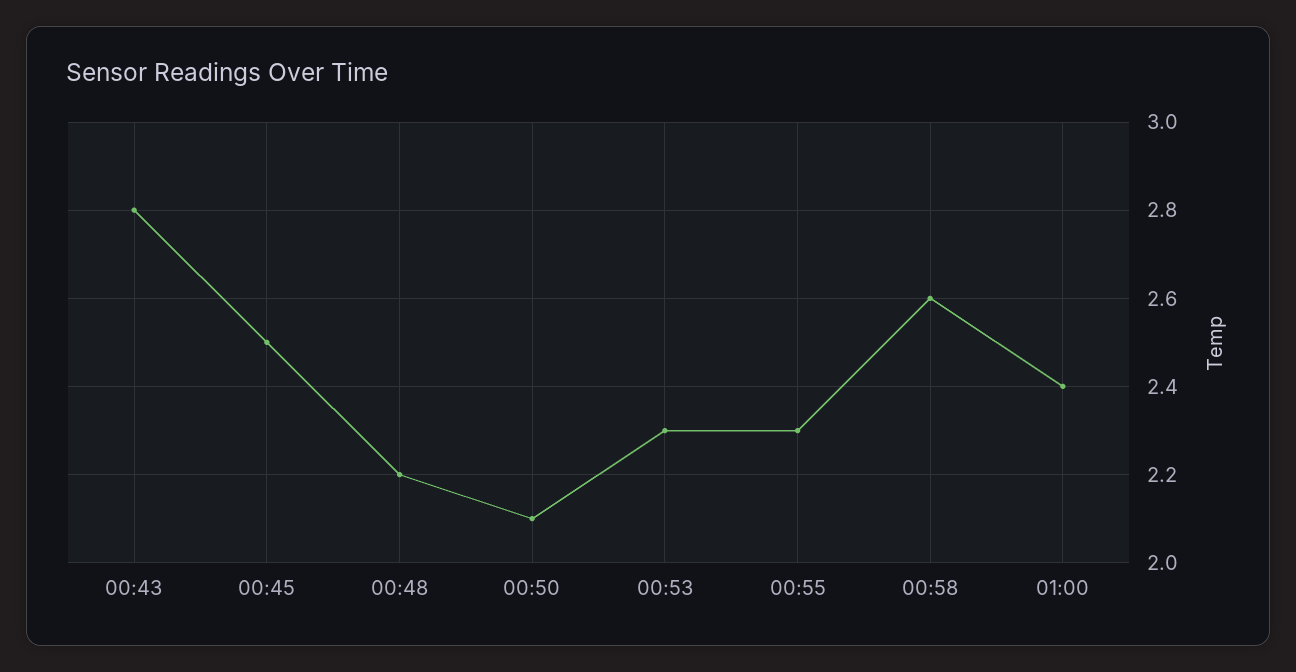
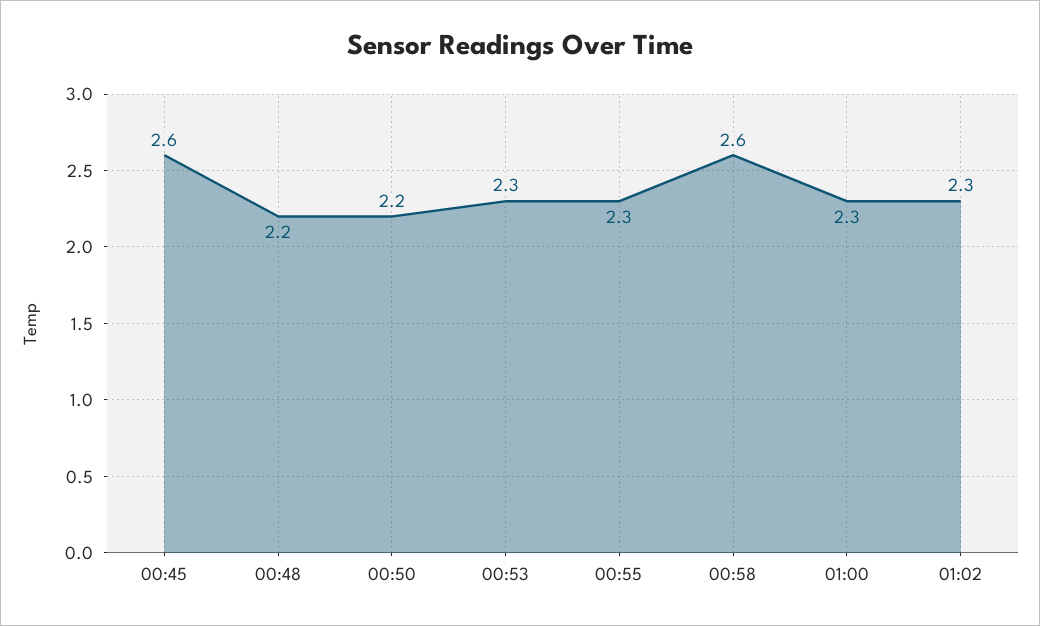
00:43: 2.8 -> none
00:45: 2.5 -> 2.6
00:50: 2.1 -> 2.2
01:00: 2.4 -> 2.3
01:02: none -> 2.3

